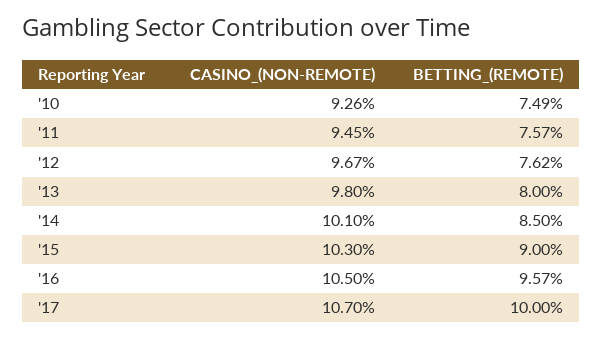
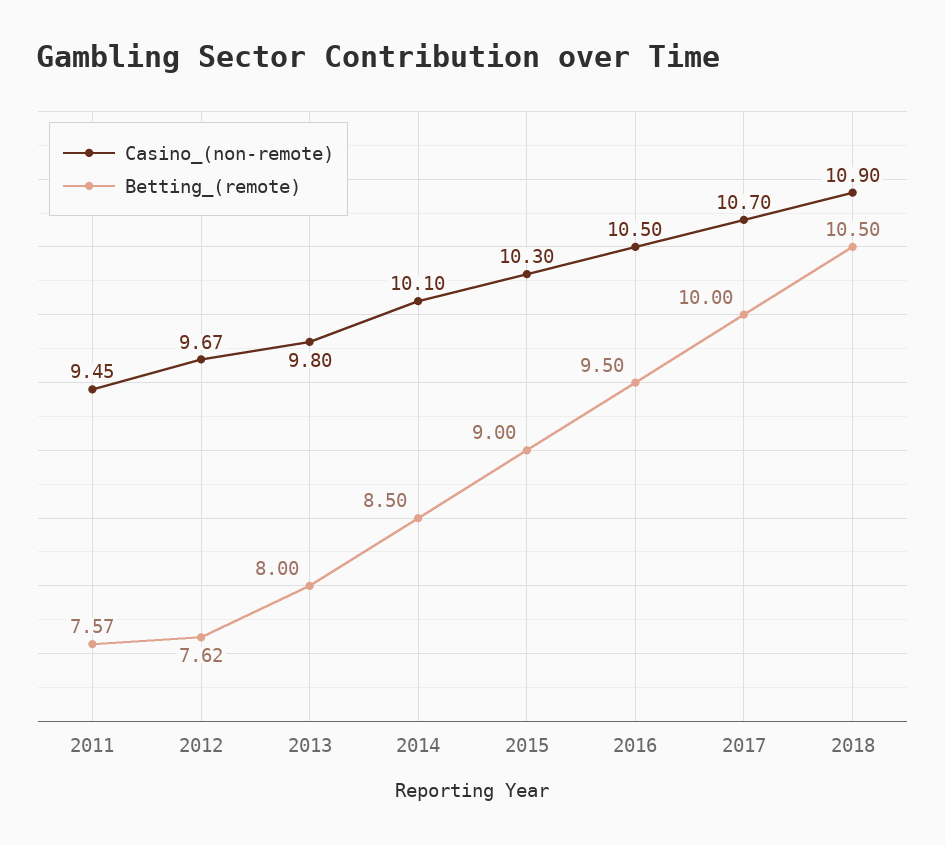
CASINO_(NON-REMOTE), '10: 9.26 -> none
BETTING_(REMOTE), '10: 7.49 -> none
BETTING_(REMOTE), '16: 9.57 -> 9.5
CASINO_(NON-REMOTE), 2018: none -> 10.9
BETTING_(REMOTE), 2018: none -> 10.5

